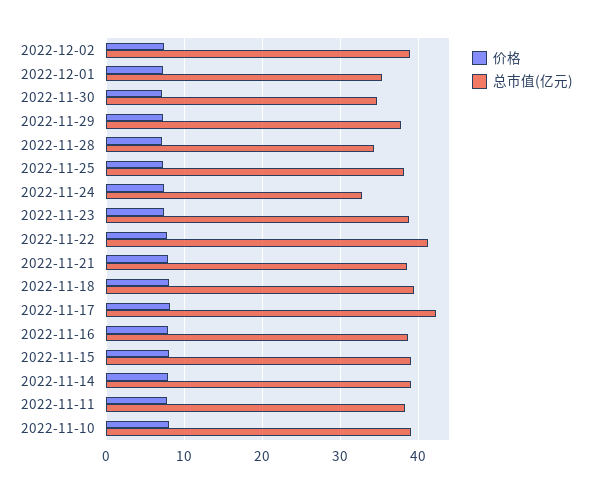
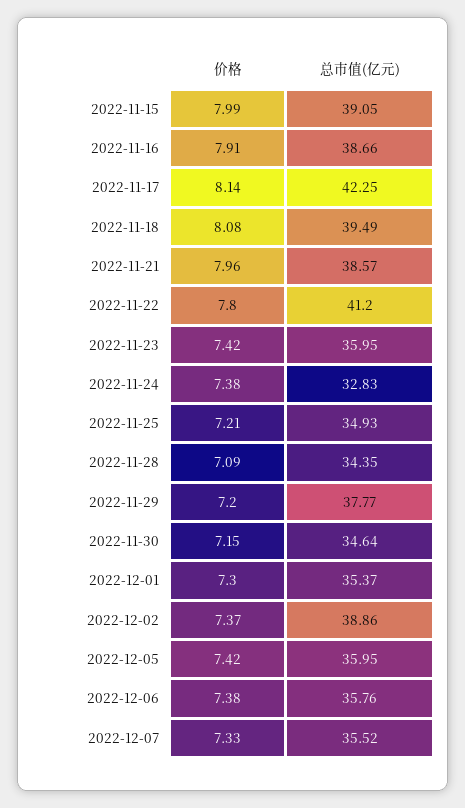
总市值(亿元), 2022-11-25: 38 -> 34.93
总市值(亿元), 2022-11-23: 39 -> 35.95
价格, 2022-11-14: 8 -> none
总市值(亿元), 2022-11-14: 39 -> none
价格, 2022-11-11: 8 -> none
总市值(亿元), 2022-11-11: 38 -> none
价格, 2022-11-10: 8 -> none
总市值(亿元), 2022-11-10: 39 -> none
价格, 2022-12-05: none -> 7.42
总市值(亿元), 2022-12-05: none -> 35.95
价格, 2022-12-06: none -> 7.38
总市值(亿元), 2022-12-06: none -> 35.76
价格, 2022-12-07: none -> 7.33
总市值(亿元), 2022-12-07: none -> 35.52

